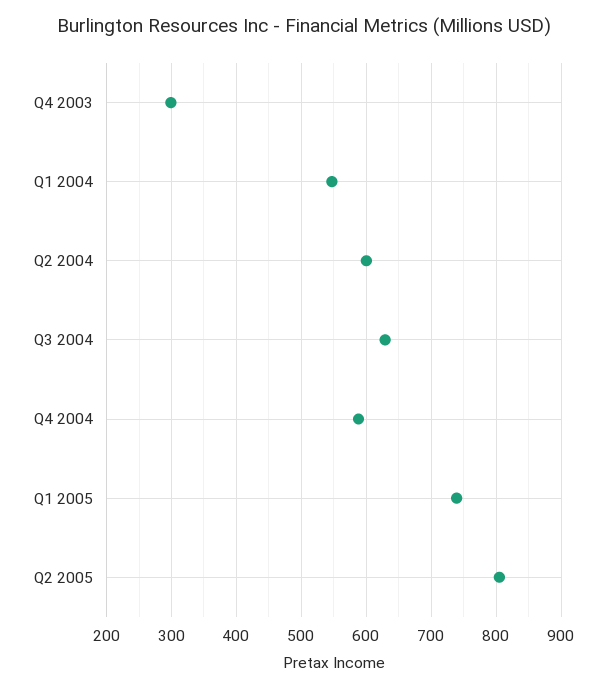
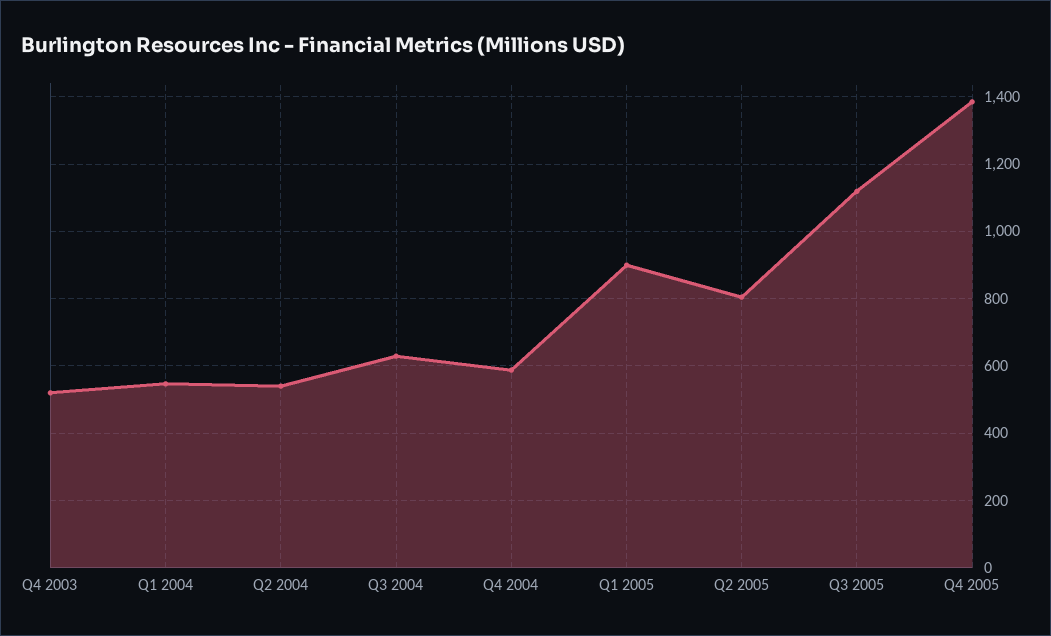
Q4 2003: 300 -> 520
Q2 2004: 600 -> 540
Q1 2005: 740 -> 900
Q3 2005: none -> 1120
Q4 2005: none -> 1380

